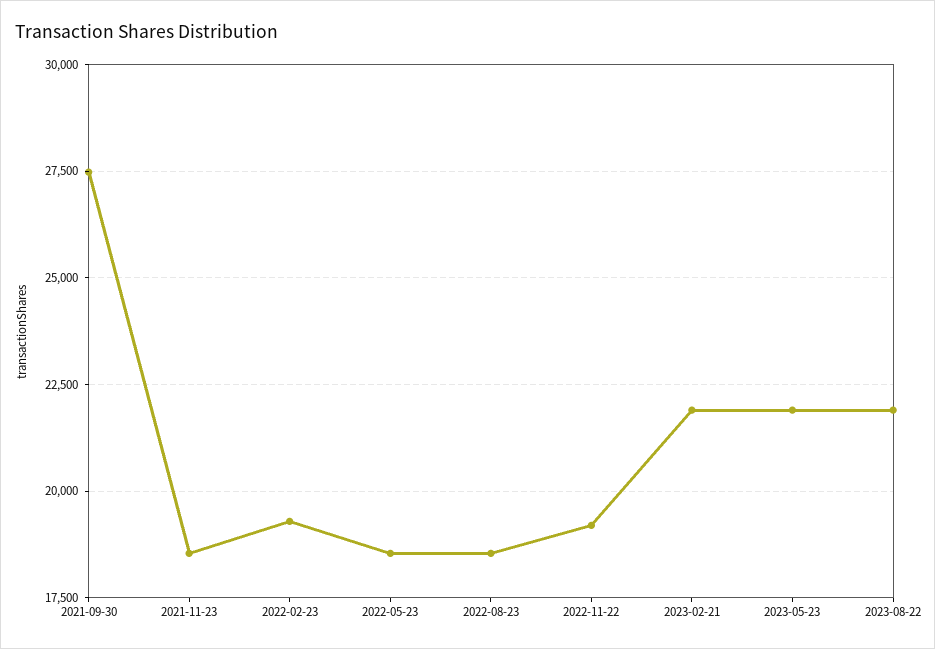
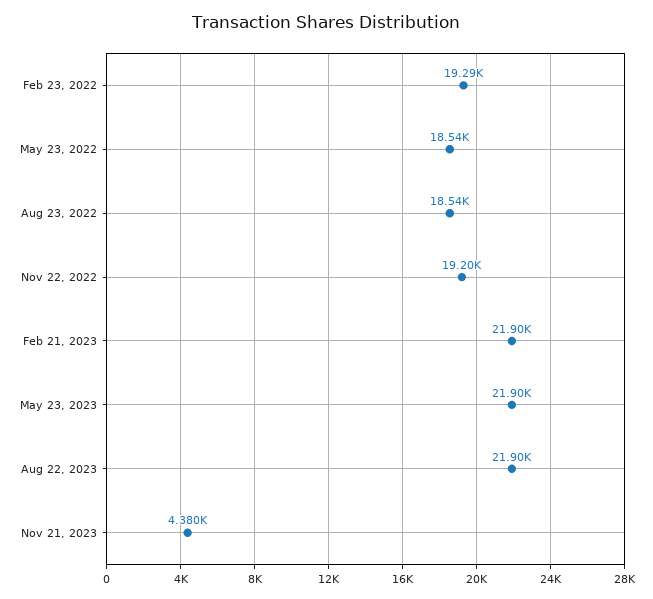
2021-09-30: 27500 -> none
2021-11-23: 18500 -> none
Nov 21, 2023: none -> 4380

